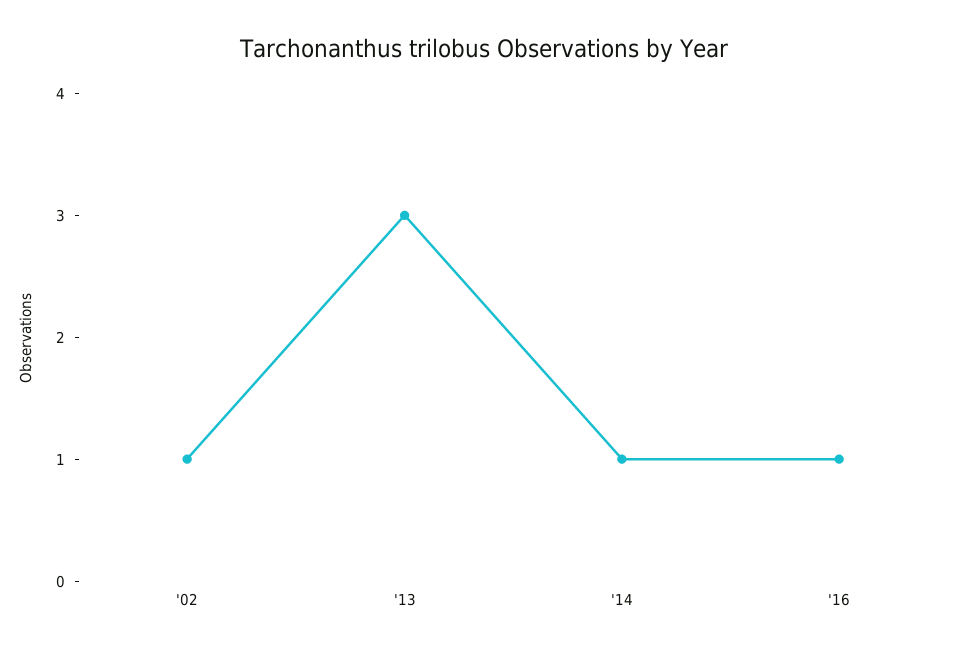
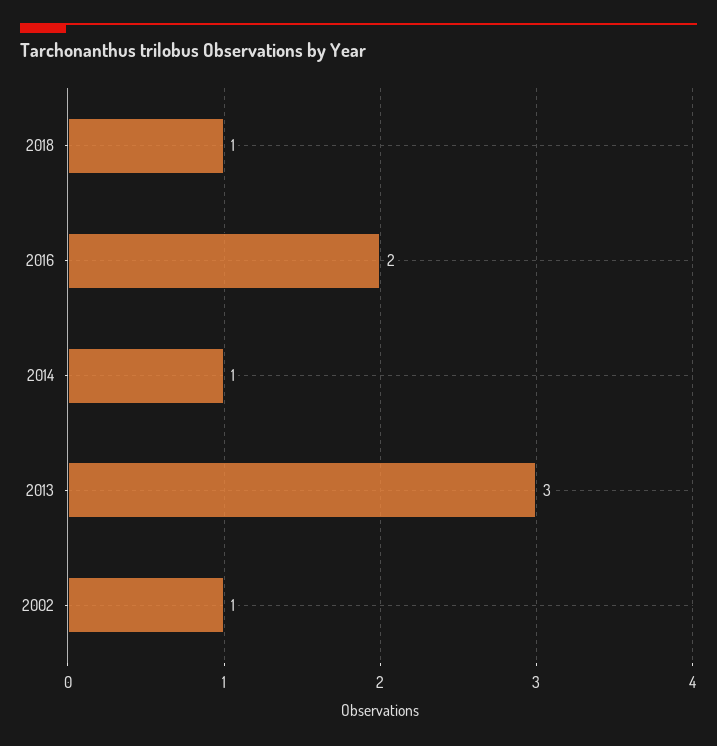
'16: 1 -> 2
2018: none -> 1

